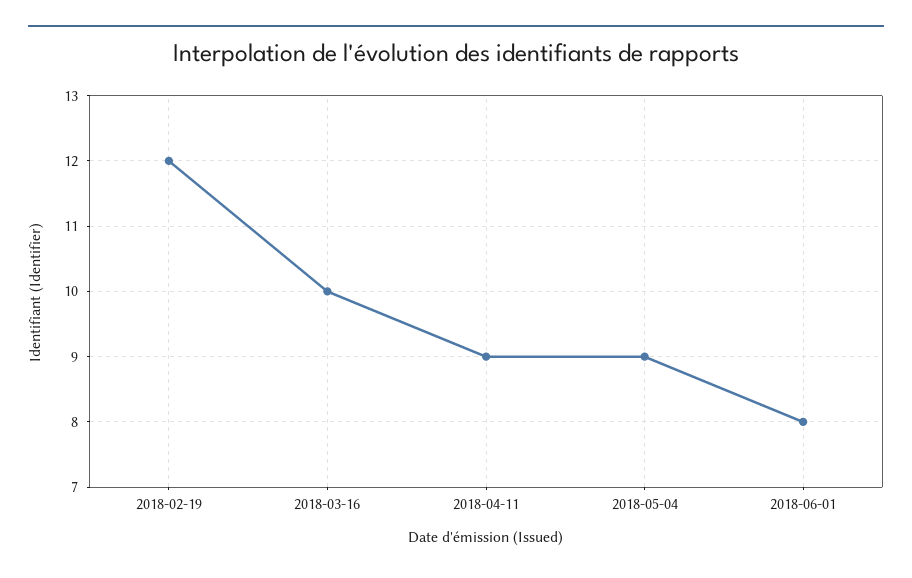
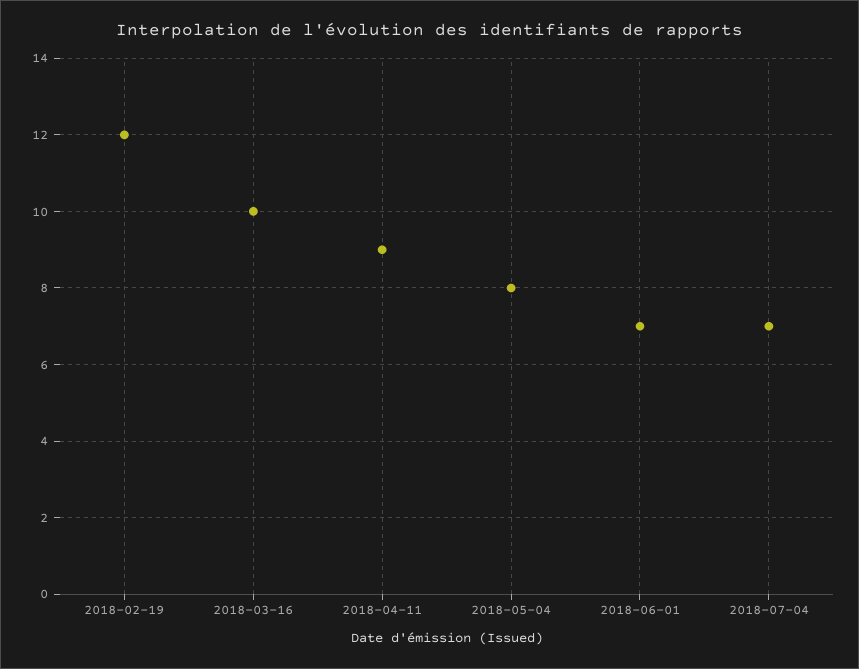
2018-05-04: 9 -> 8
2018-06-01: 8 -> 7
2018-07-04: none -> 7

